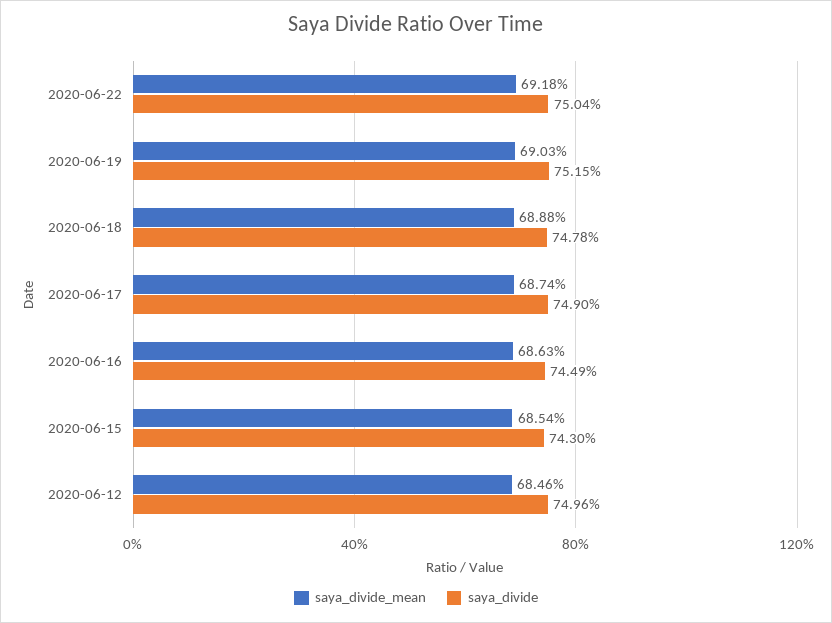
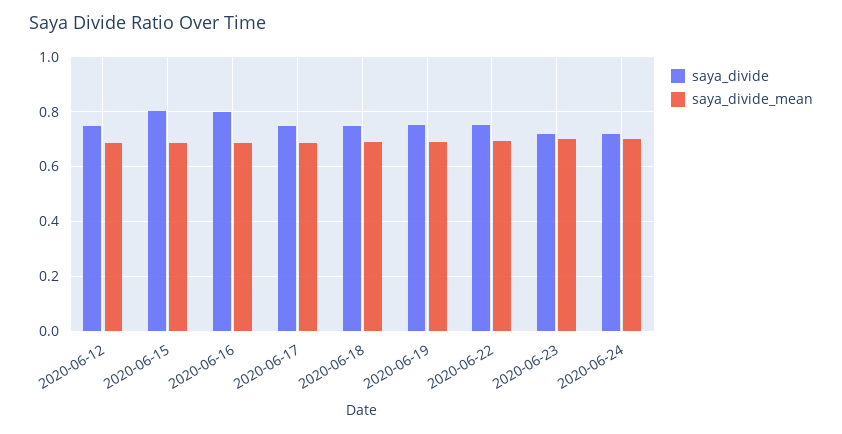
saya_divide, 2020-06-16: 0.7449 -> 0.8
saya_divide, 2020-06-15: 0.743 -> 0.8
saya_divide, 2020-06-23: none -> 0.725
saya_divide_mean, 2020-06-23: none -> 0.7
saya_divide, 2020-06-24: none -> 0.725
saya_divide_mean, 2020-06-24: none -> 0.7

